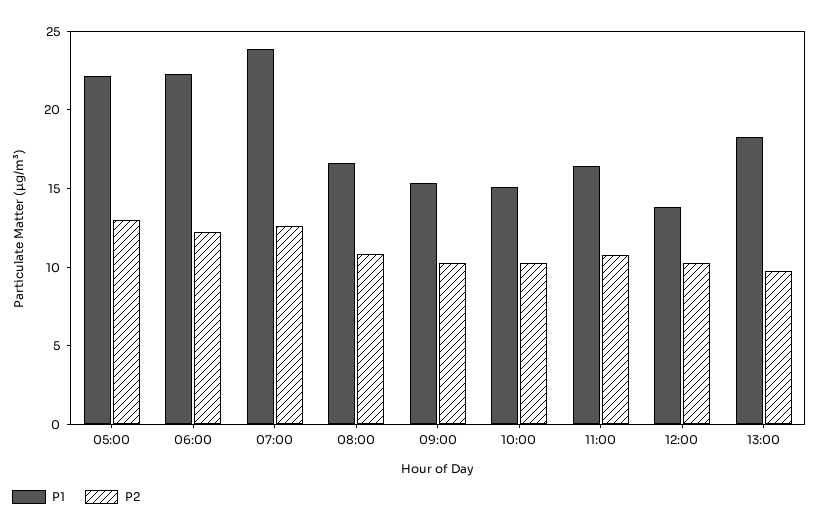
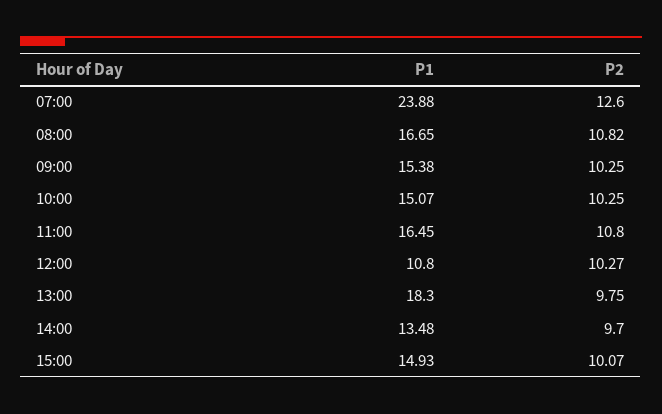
P1, 05:00: 22 -> none
P2, 05:00: 13 -> none
P1, 06:00: 22 -> none
P2, 06:00: 12 -> none
P1, 12:00: 14 -> 10.8
P1, 14:00: none -> 13.48
P2, 14:00: none -> 9.7
P1, 15:00: none -> 14.93
P2, 15:00: none -> 10.07

